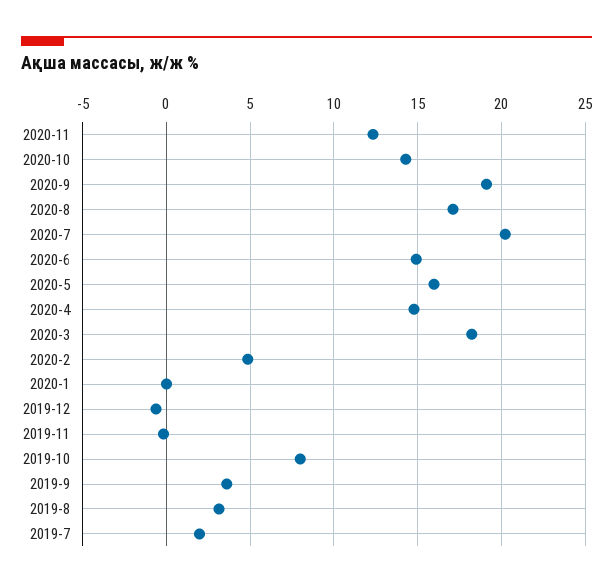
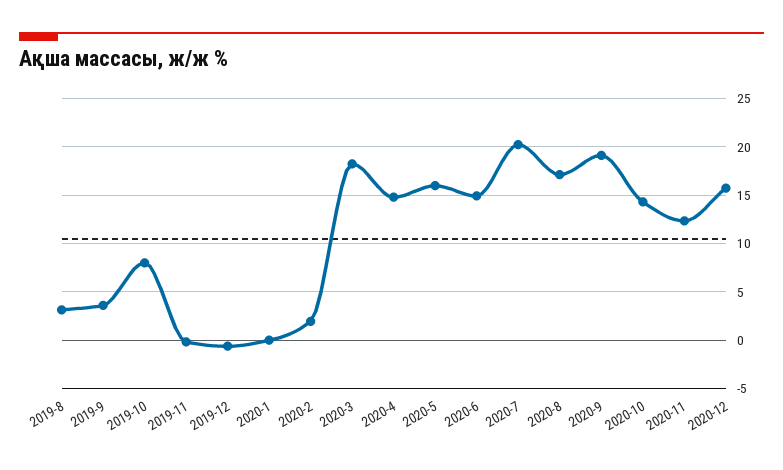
2020-2: 5 -> 2
2019-7: 2 -> none
2020-12: none -> 16

